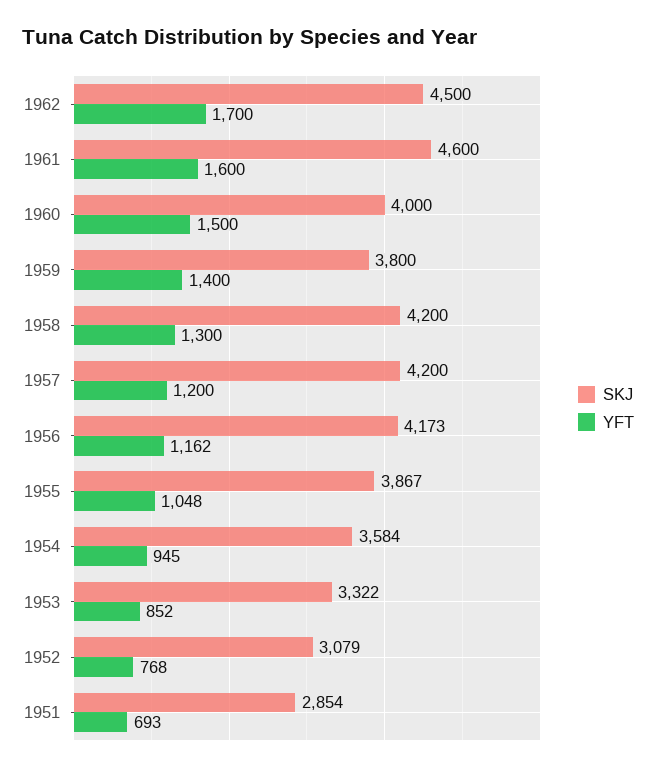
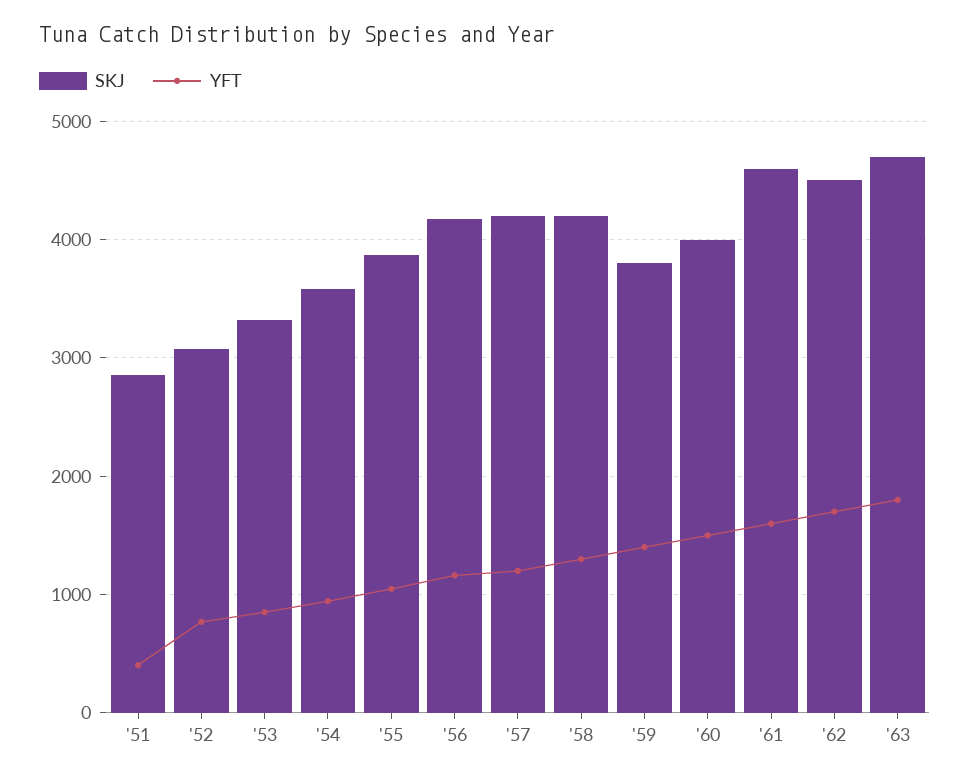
YFT, 1951: 693 -> 400
SKJ, '63: none -> 4700
YFT, '63: none -> 1800

